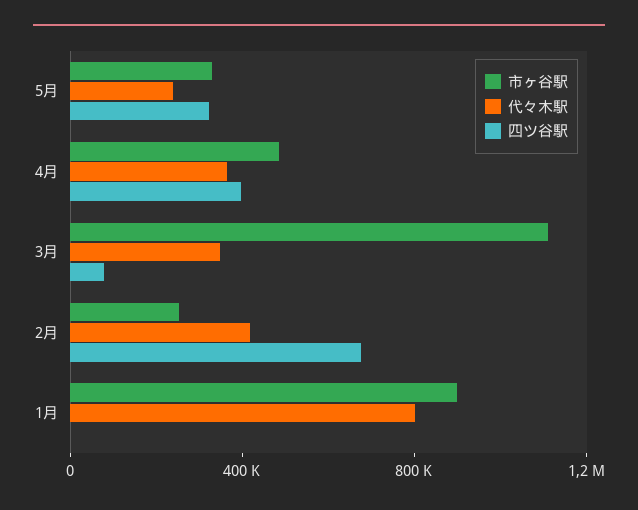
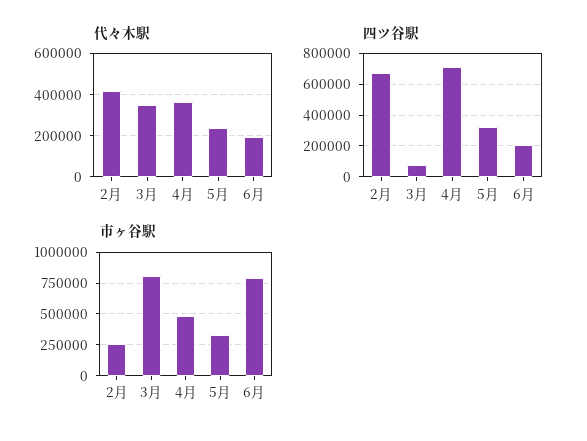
四ツ谷駅, 4月: 400000 -> 700000
市ヶ谷駅, 3月: 1100000 -> 800000
市ヶ谷駅, 1月: 900000 -> none
代々木駅, 1月: 800000 -> none
四ツ谷駅, 1月: 0 -> none
代々木駅, 6月: none -> 200000
四ツ谷駅, 6月: none -> 200000
市ヶ谷駅, 6月: none -> 800000

